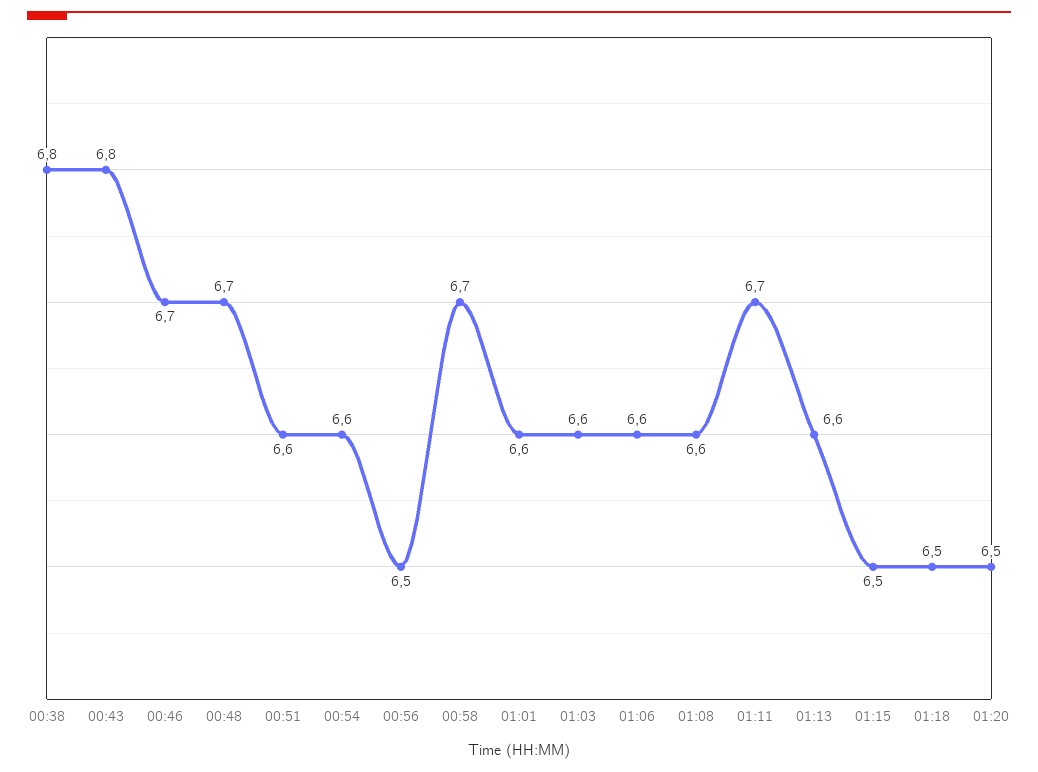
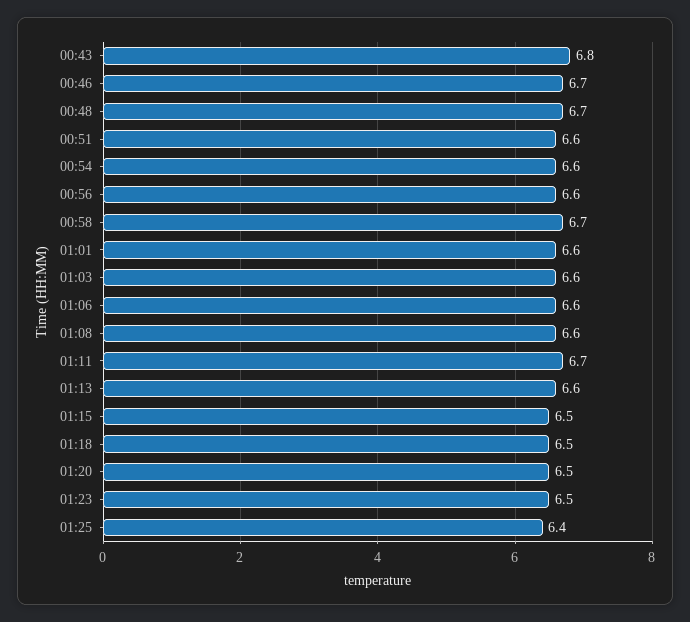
00:38: 6.8 -> none
00:56: 6.5 -> 6.6
01:23: none -> 6.5
01:25: none -> 6.4

